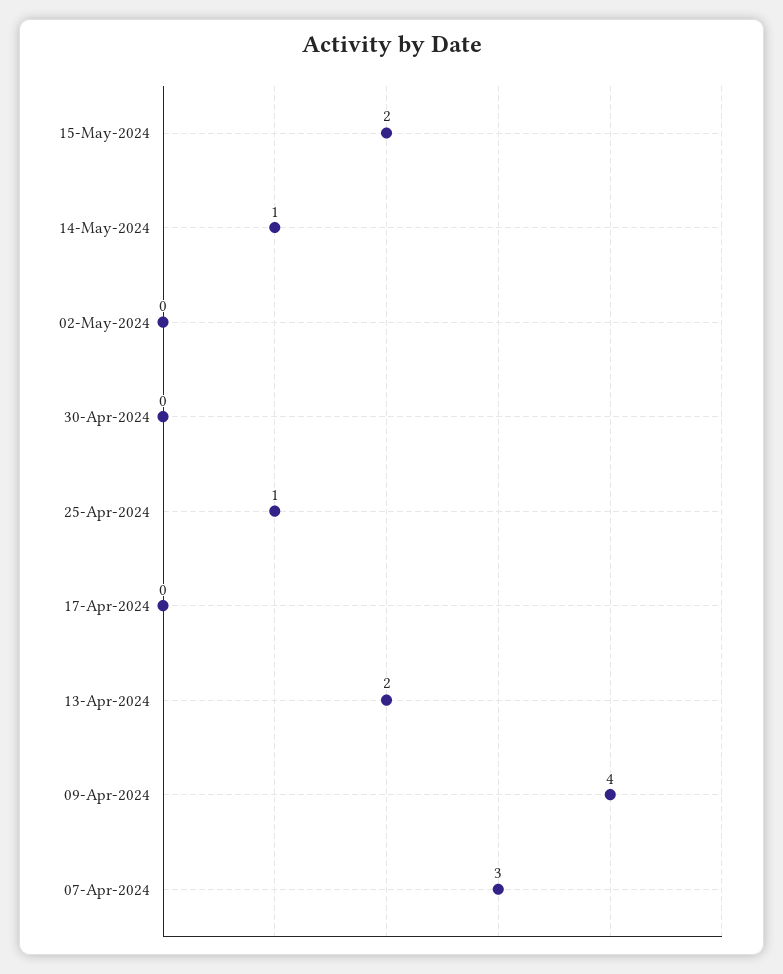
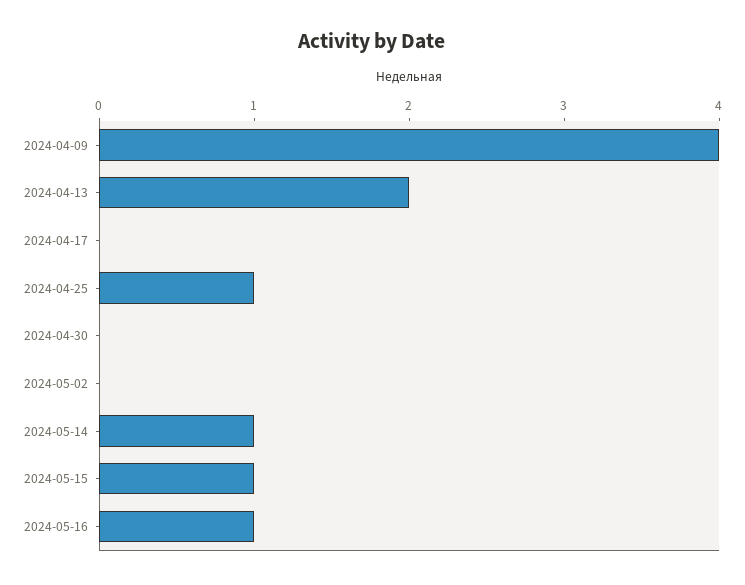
15-May-2024: 2 -> 1
07-Apr-2024: 3 -> none
2024-05-16: none -> 1

